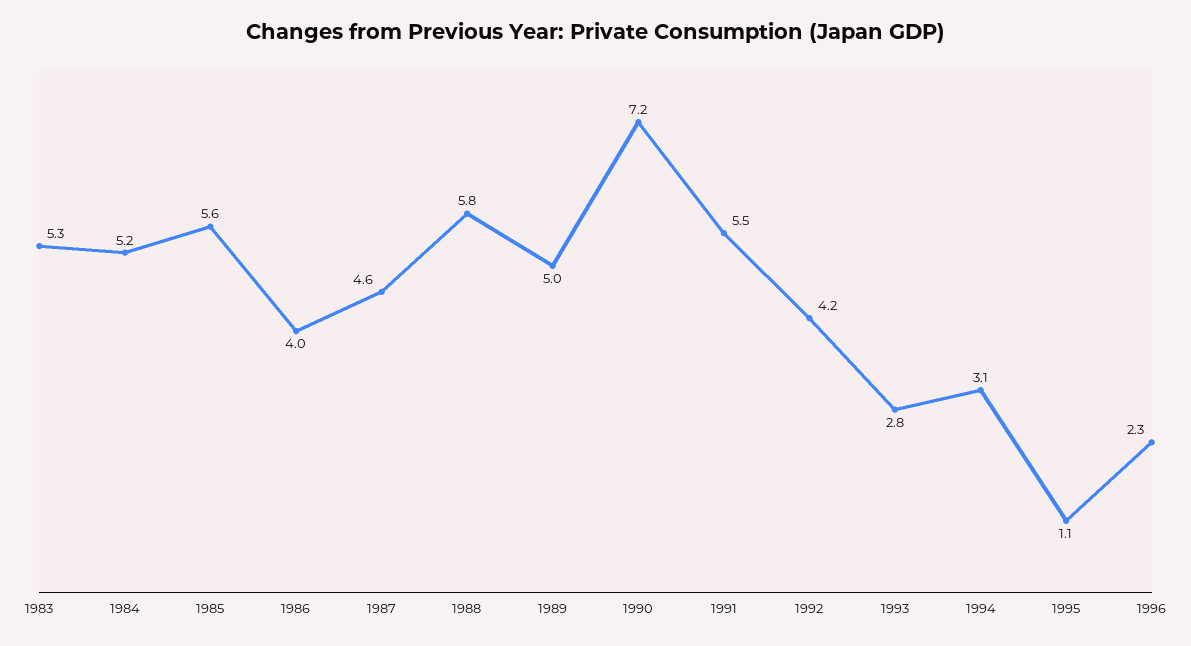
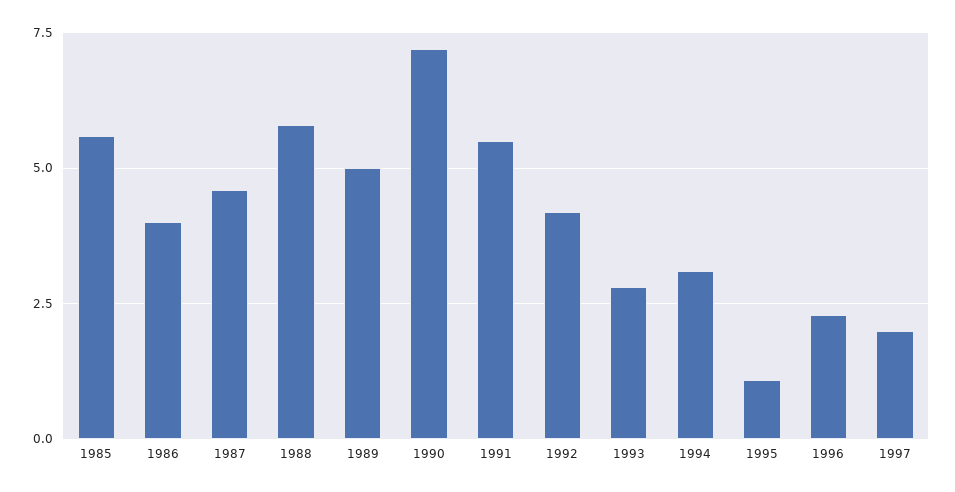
1983: 5.3 -> none
1984: 5.2 -> none
1997: none -> 2

